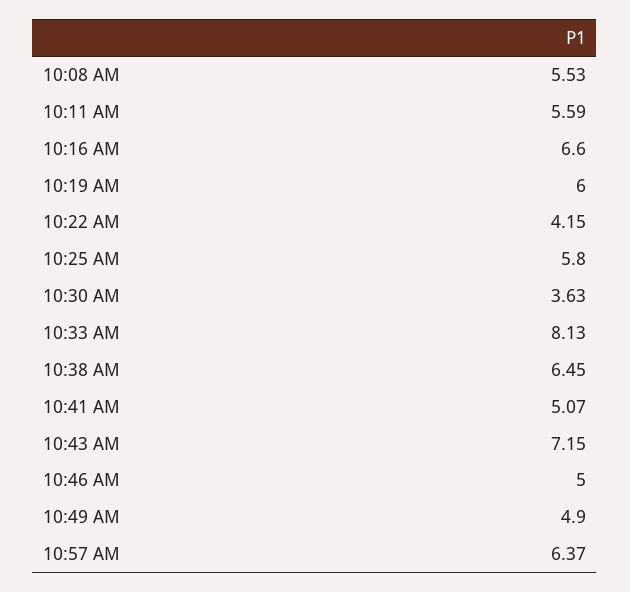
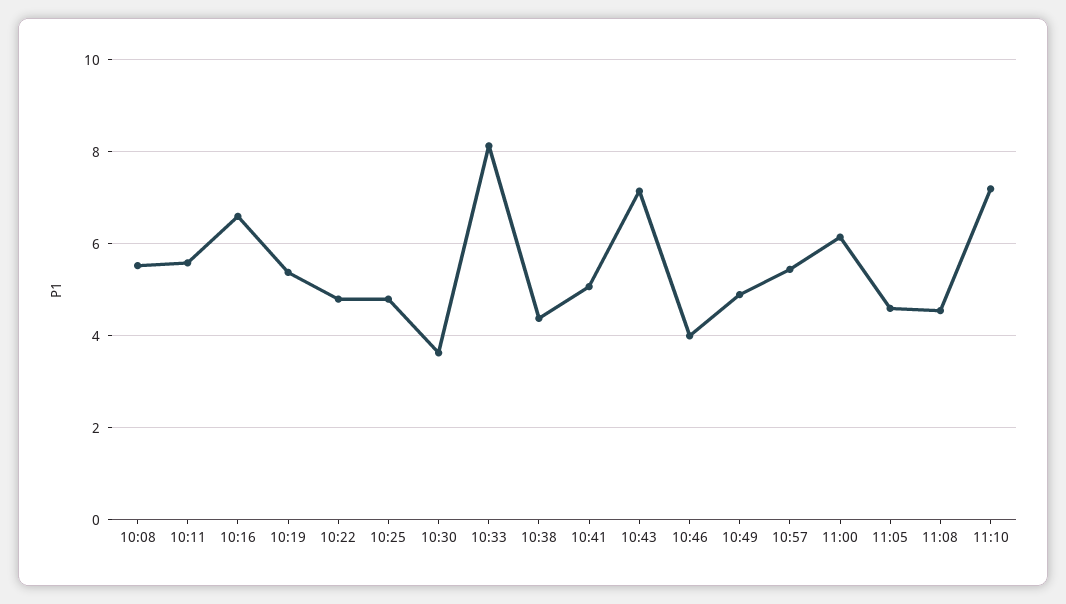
10:19 AM: 6 -> 5.4
10:22 AM: 4.15 -> 4.8
10:25 AM: 5.8 -> 4.8
10:38 AM: 6.45 -> 4.4
10:46 AM: 5 -> 4
10:57 AM: 6.37 -> 5.4
11:00: none -> 6.2
11:05: none -> 4.6
11:08: none -> 4.6
11:10: none -> 7.2

